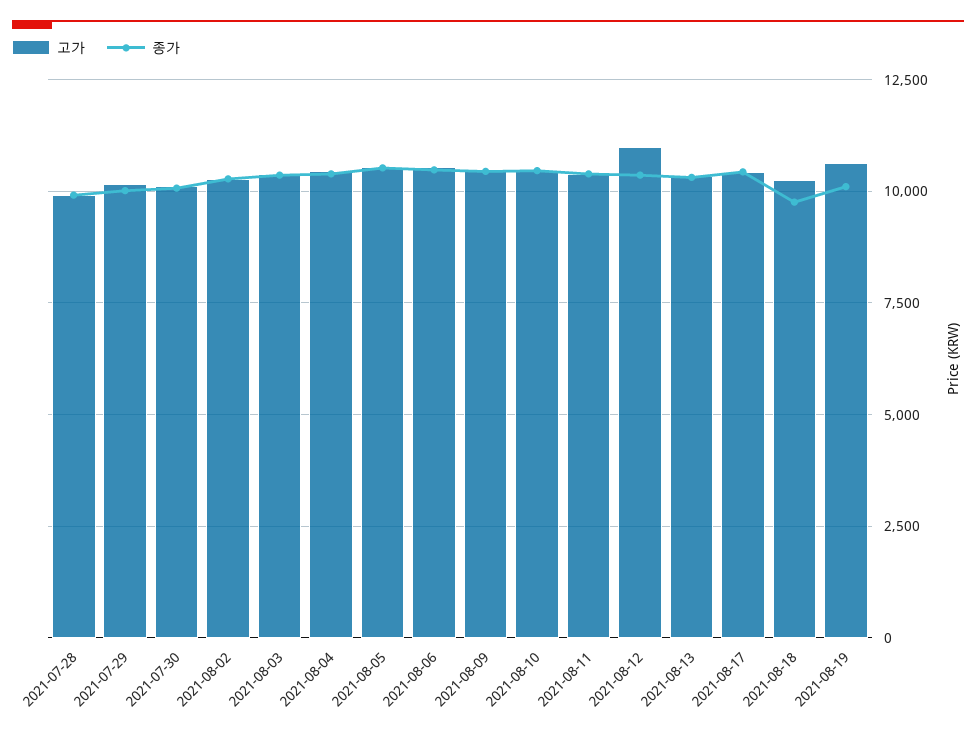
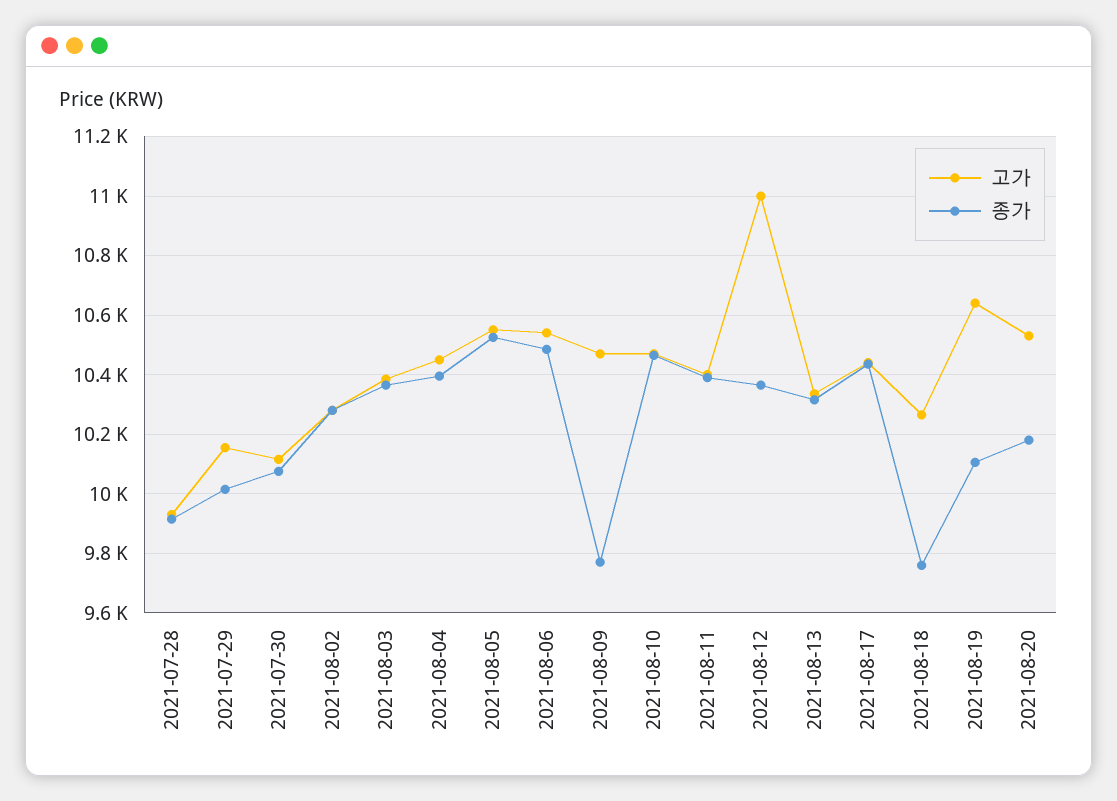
종가, 2021-08-09: 10500 -> 9775
고가, 2021-08-20: none -> 10525
종가, 2021-08-20: none -> 10175

